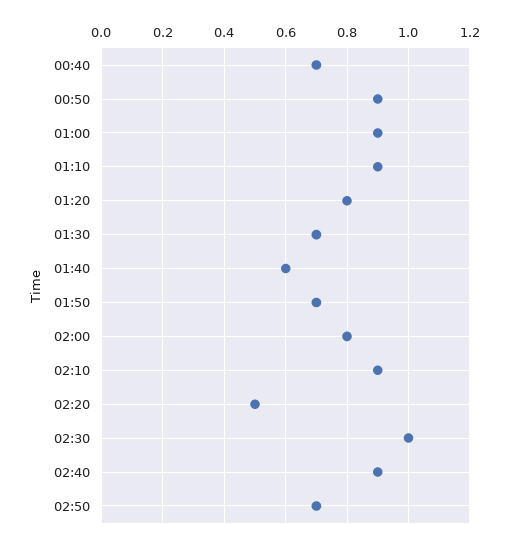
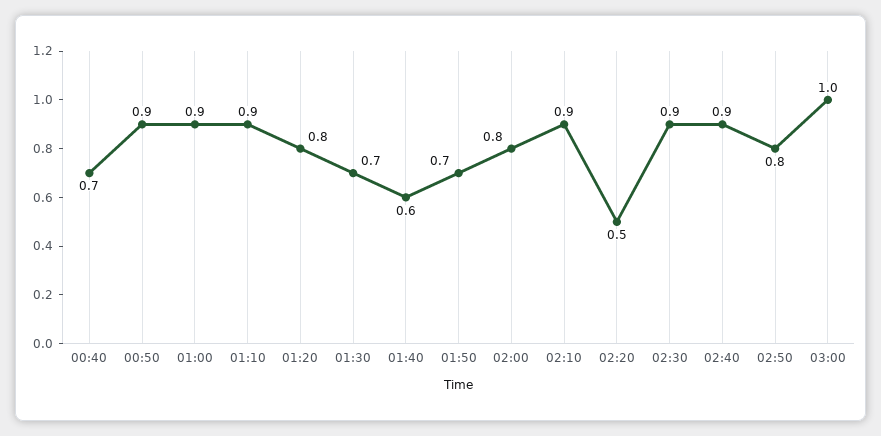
02:30: 1 -> 0.9
02:50: 0.7 -> 0.8
03:00: none -> 1

